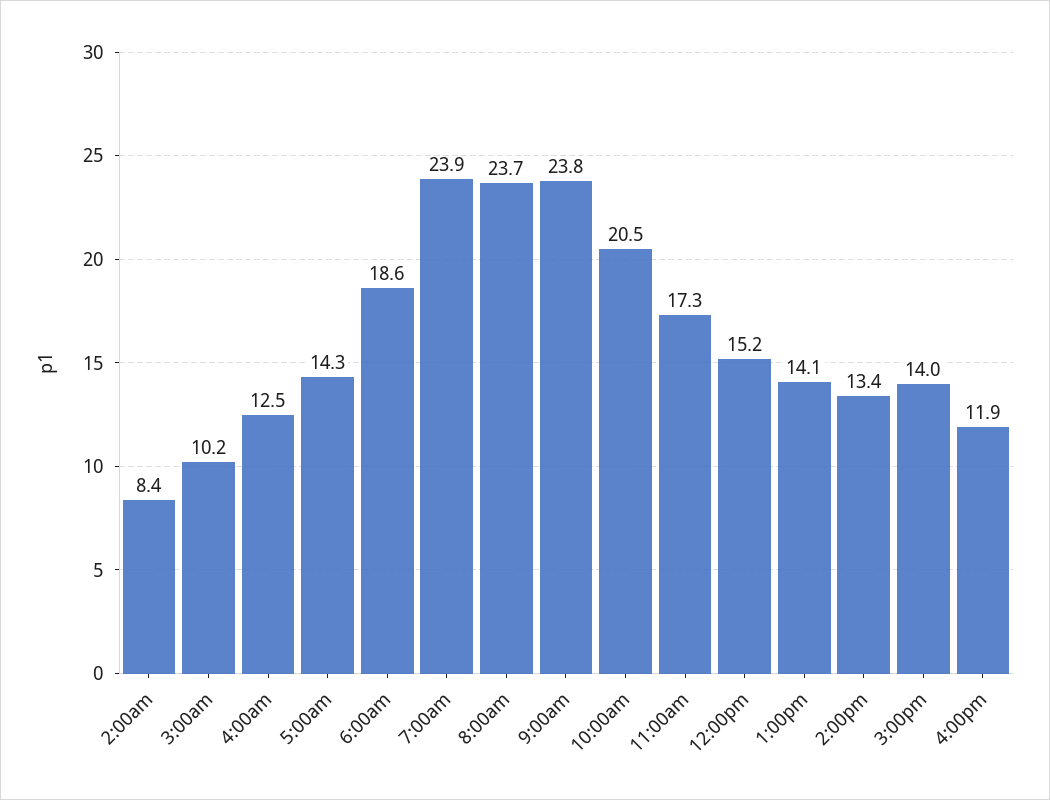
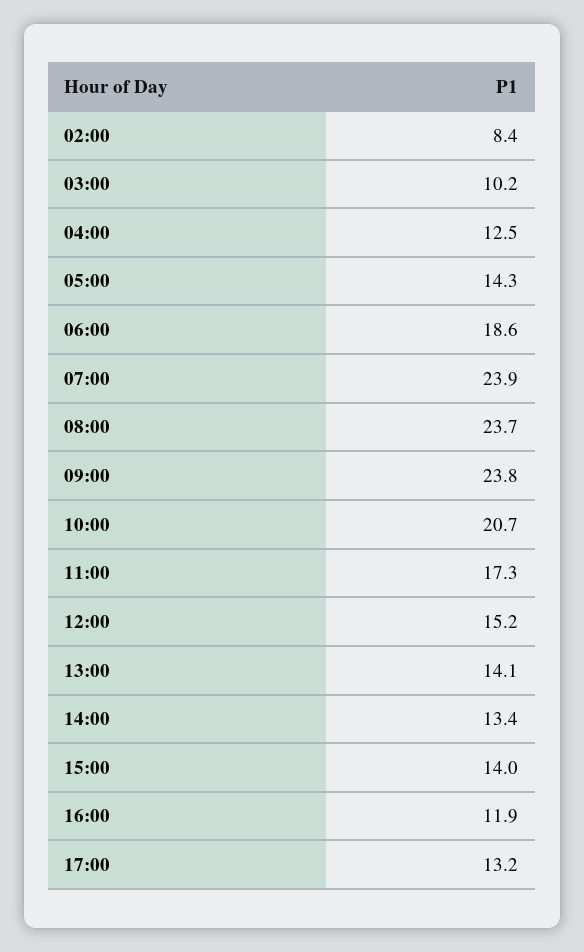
10:00am: 20.5 -> 20.7
17:00: none -> 13.2

